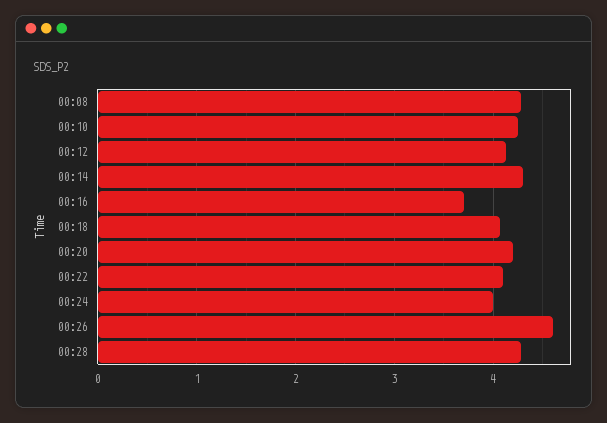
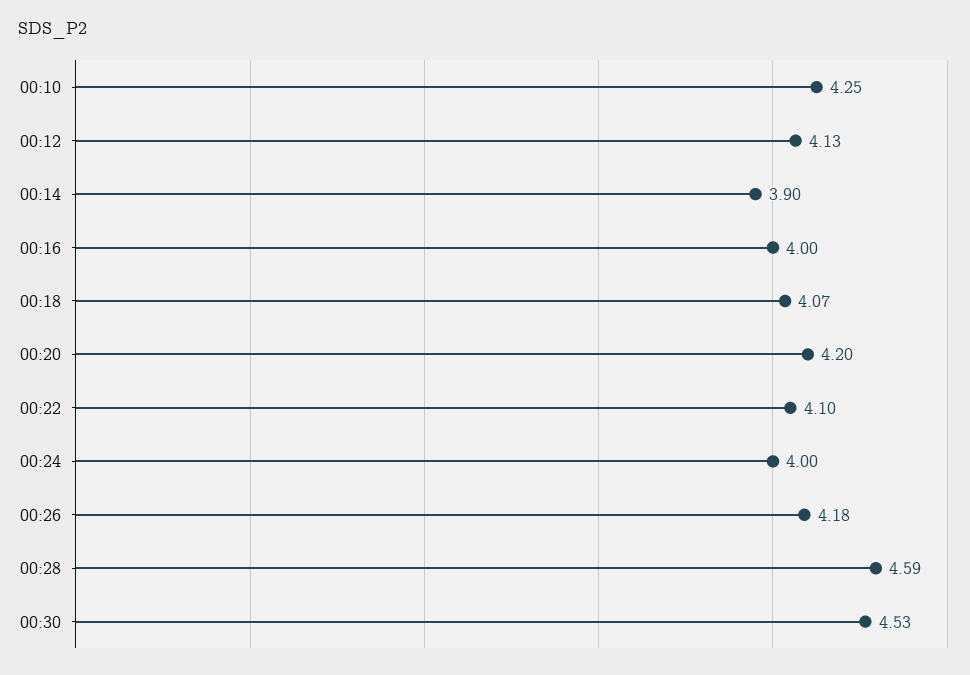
00:08: 4.3 -> none
00:14: 4.3 -> 3.9
00:16: 3.7 -> 4
00:26: 4.6 -> 4.18
00:28: 4.3 -> 4.59
00:30: none -> 4.53

